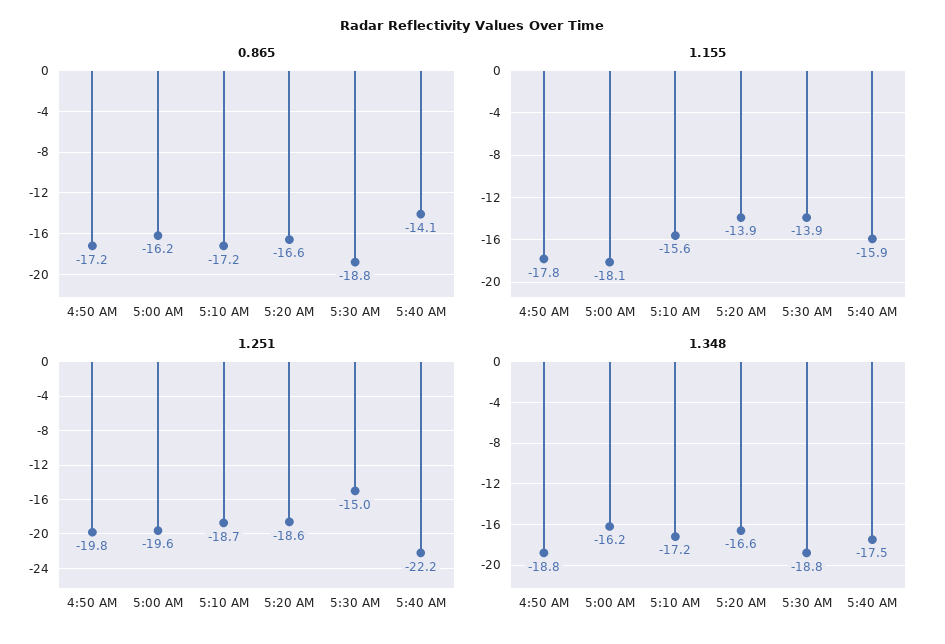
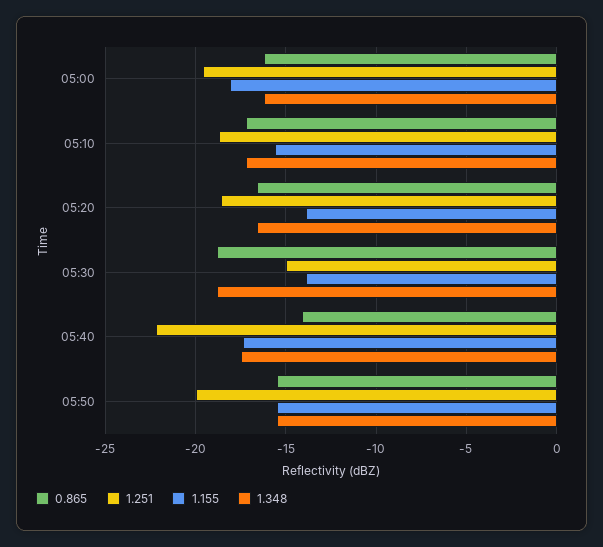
0.865, 4:50 AM: -17.2 -> none
1.155, 4:50 AM: -17.8 -> none
1.155, 5:40 AM: -15.9 -> -17.5
1.251, 4:50 AM: -19.8 -> none
1.348, 4:50 AM: -18.8 -> none
0.865, 05:50: none -> -15.5
1.251, 05:50: none -> -20
1.155, 05:50: none -> -15.5
1.348, 05:50: none -> -15.5

